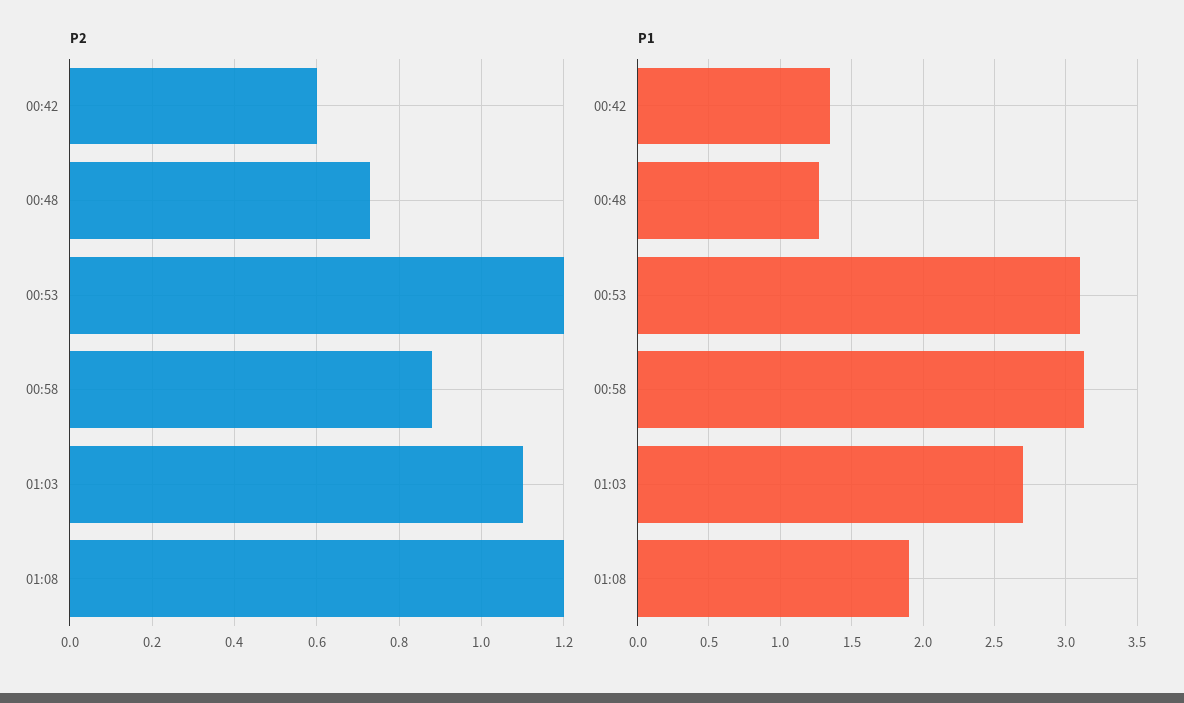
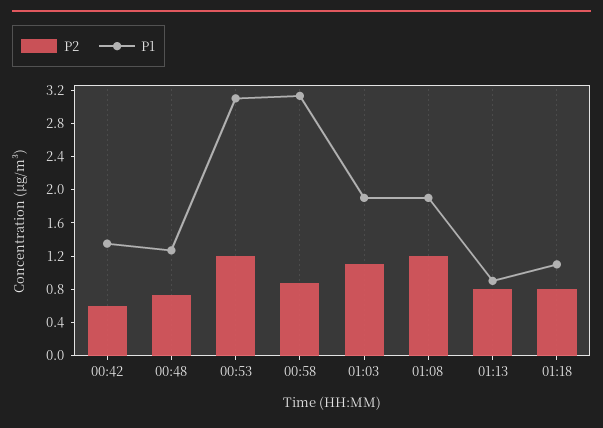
P1, 01:03: 2.7 -> 1.9
P2, 01:13: none -> 0.8
P1, 01:13: none -> 0.9
P2, 01:18: none -> 0.8
P1, 01:18: none -> 1.1

